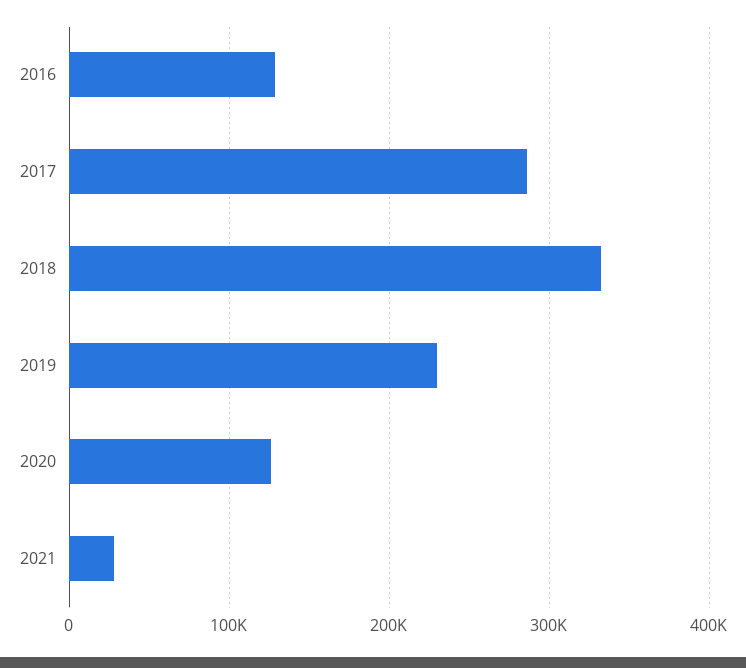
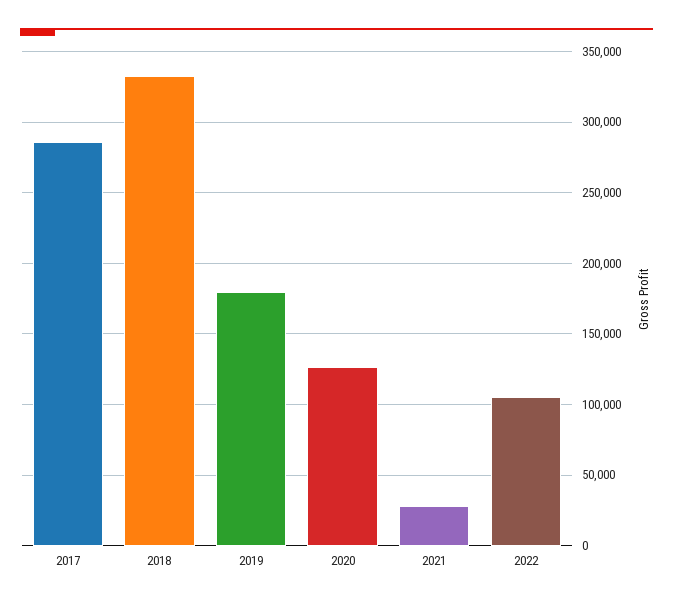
2016: 130000 -> none
2019: 230000 -> 180000
2022: none -> 105000

